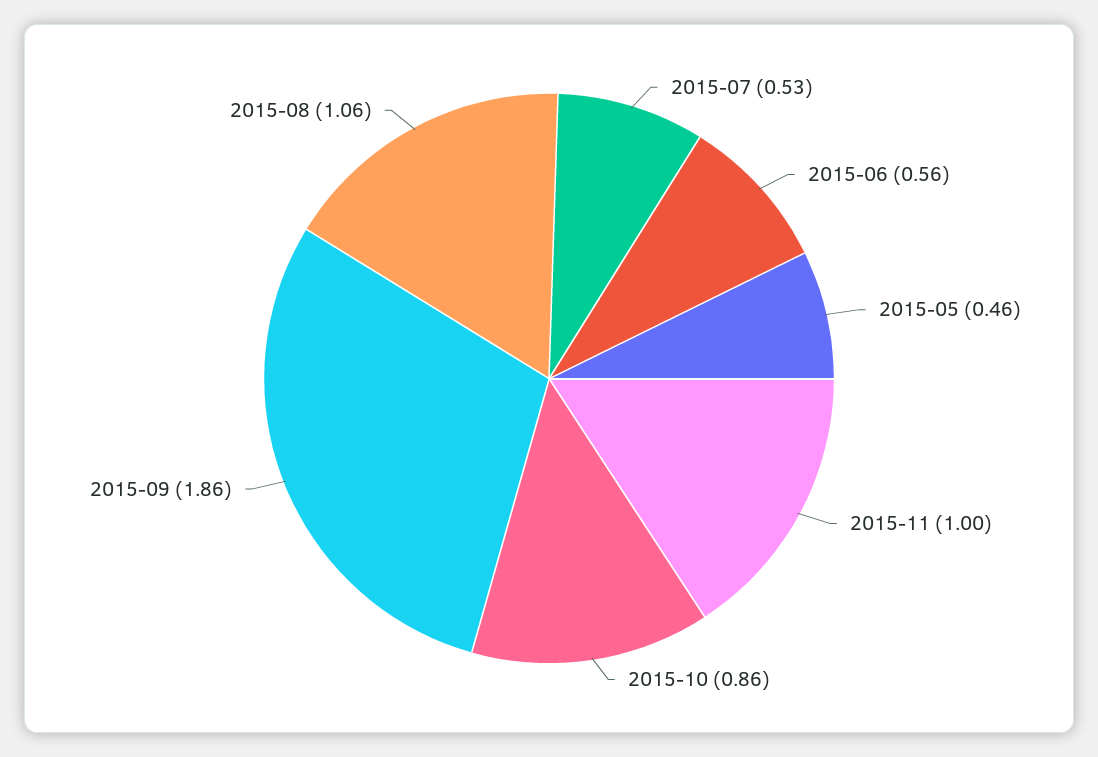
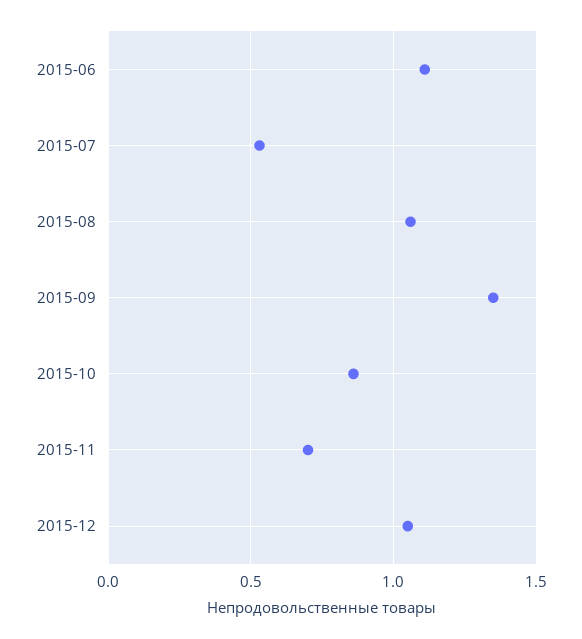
2015-06: 0.56 -> 1.1
2015-05: 0.46 -> none
2015-11: 1 -> 0.7
2015-09: 1.86 -> 1.35
2015-12: none -> 1.05

